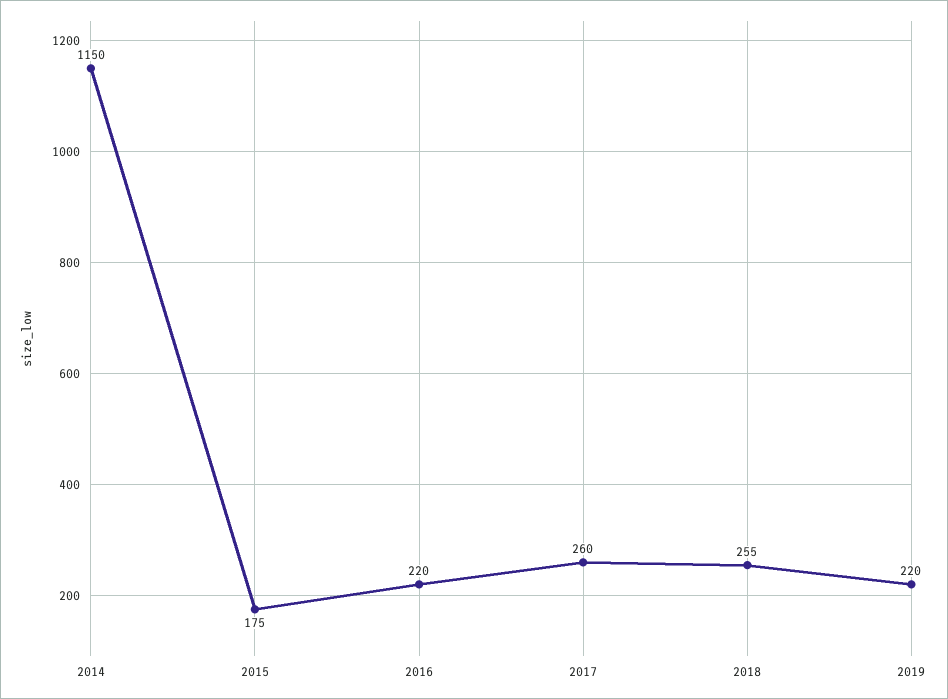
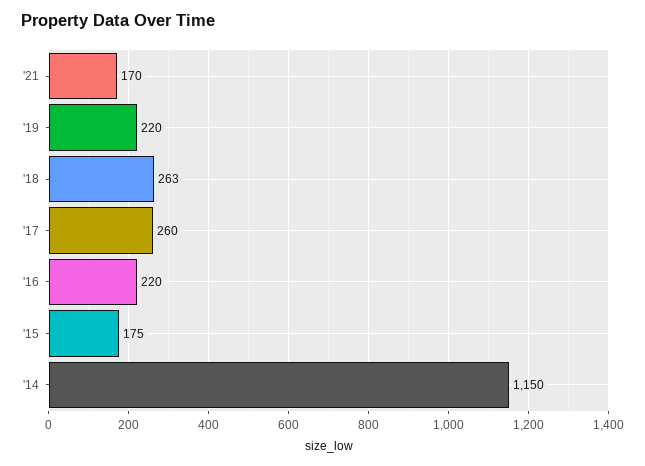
2018: 255 -> 263
'21: none -> 170

